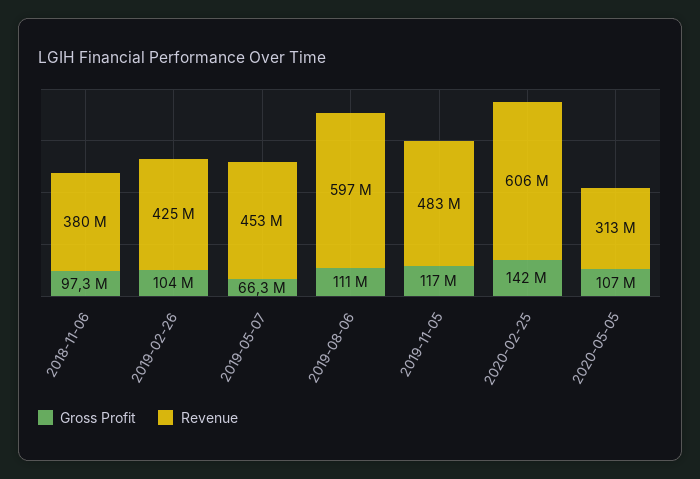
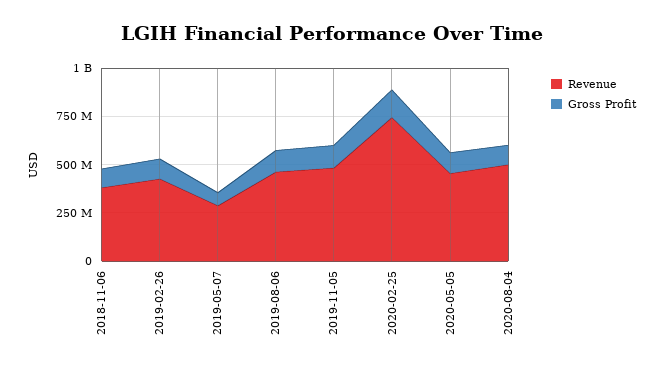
Revenue, 2019-05-07: 453000000 -> 300000000
Revenue, 2019-08-06: 597000000 -> 450000000
Revenue, 2020-02-25: 606000000 -> 750000000
Revenue, 2020-05-05: 313000000 -> 450000000
Revenue, 2020-08-04: none -> 500000000
Gross Profit, 2020-08-04: none -> 100000000

